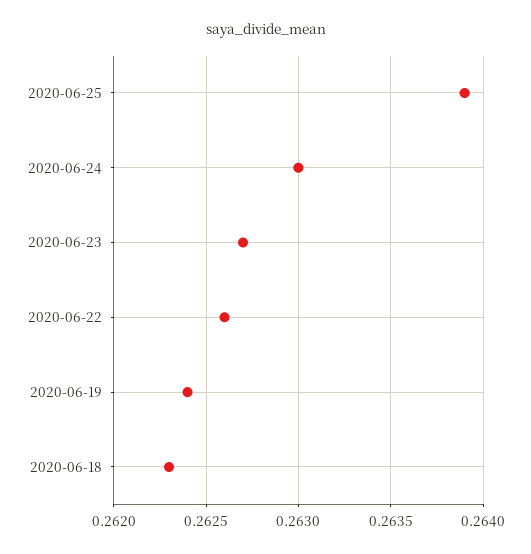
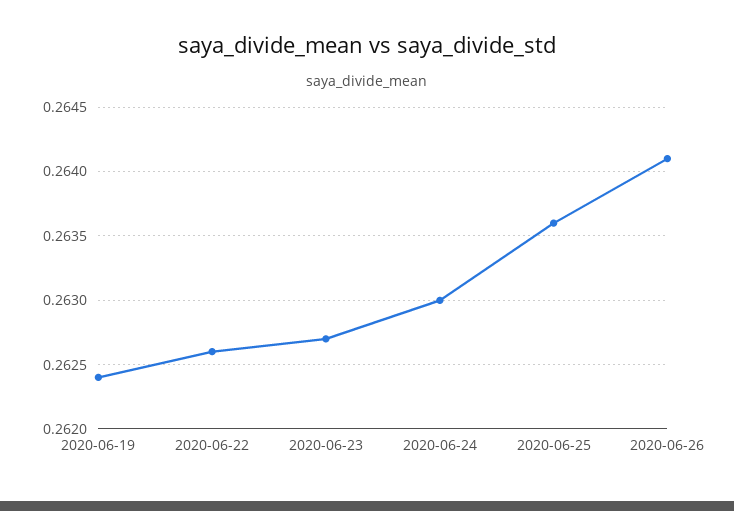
2020-06-25: 0.2639 -> 0.2636
2020-06-18: 0.2623 -> none
2020-06-26: none -> 0.2641

